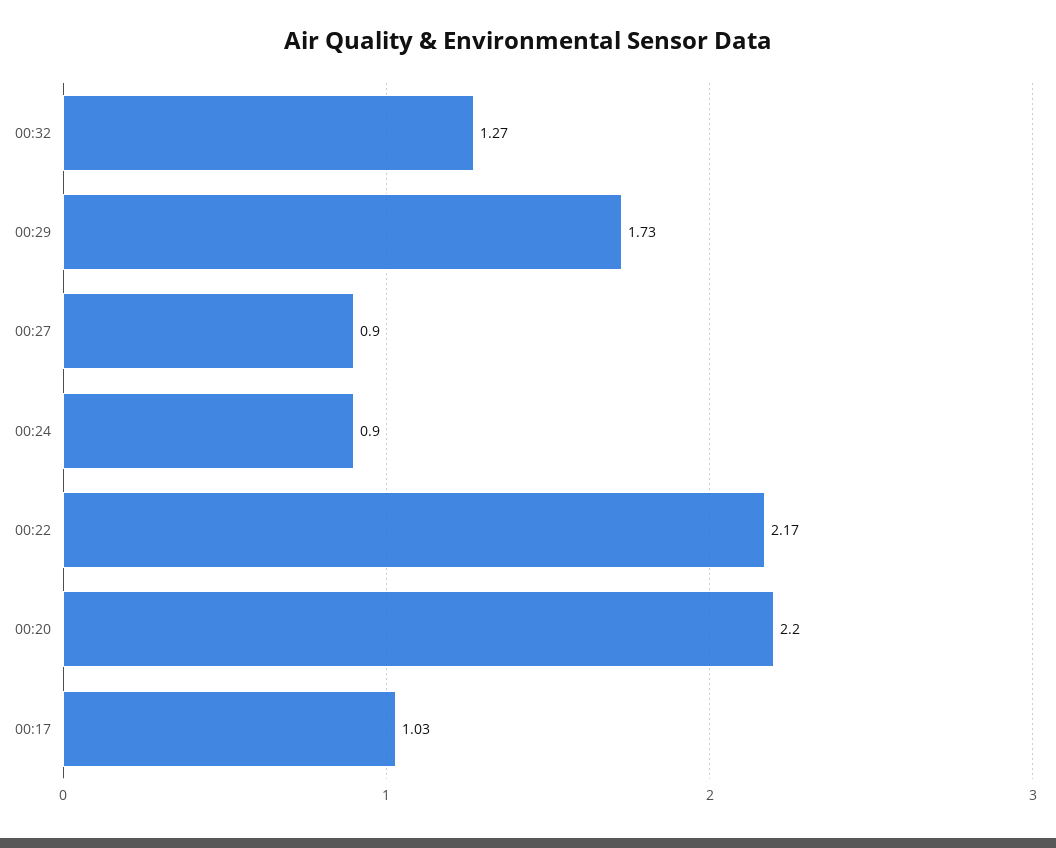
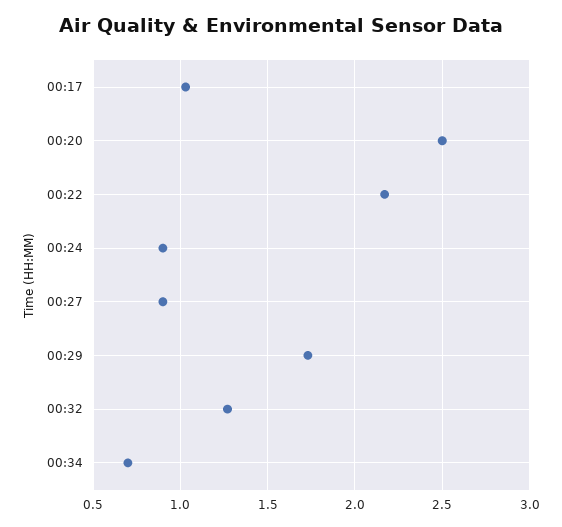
00:20: 2.2 -> 2.5
00:34: none -> 0.7

